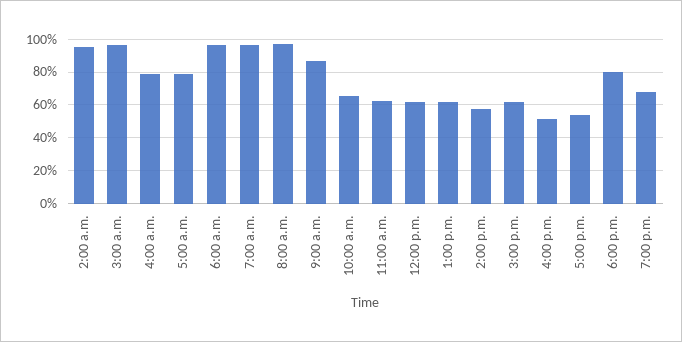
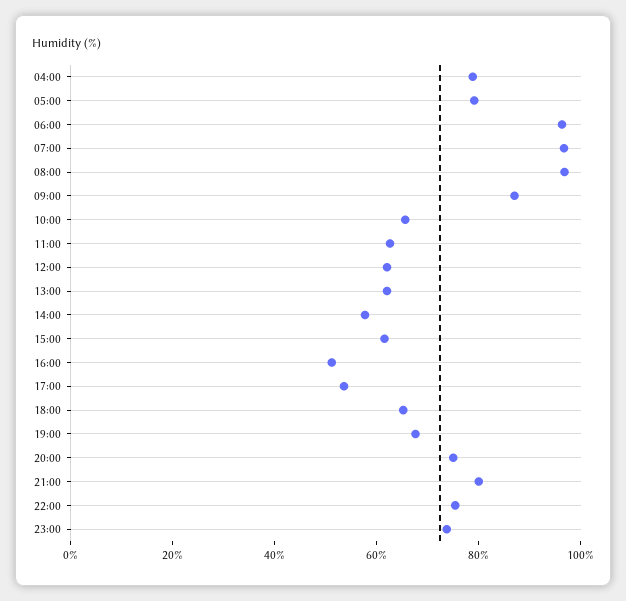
2:00 a.m.: 95 -> none
3:00 a.m.: 95 -> none
6:00 p.m.: 80 -> 65
20:00: none -> 75
21:00: none -> 80
22:00: none -> 75
23:00: none -> 75

